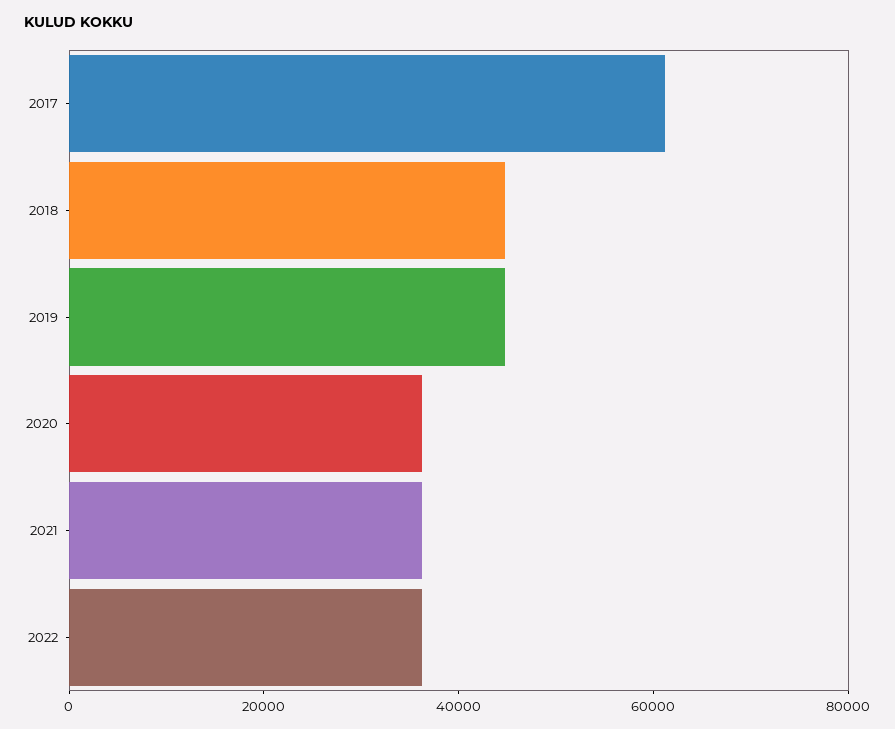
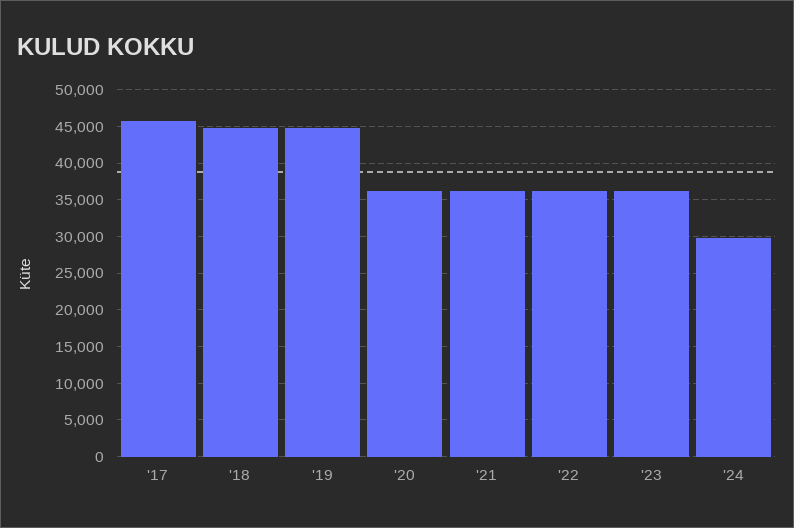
2017: 60000 -> 46000
'23: none -> 36000
'24: none -> 30000

